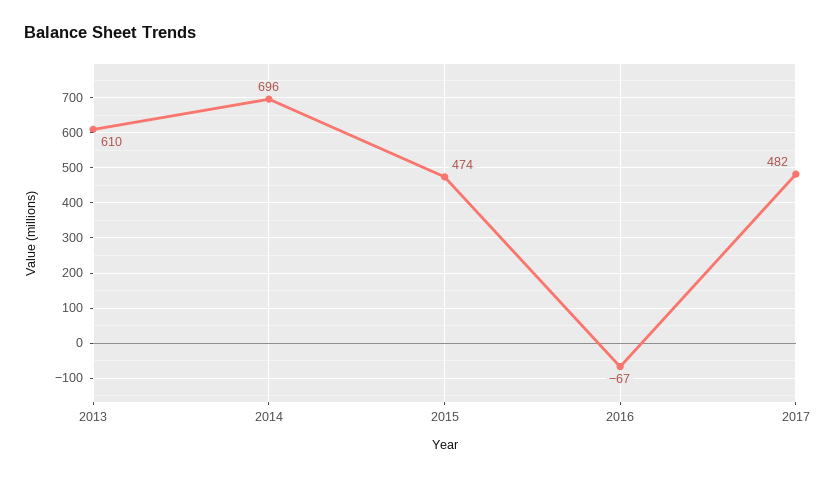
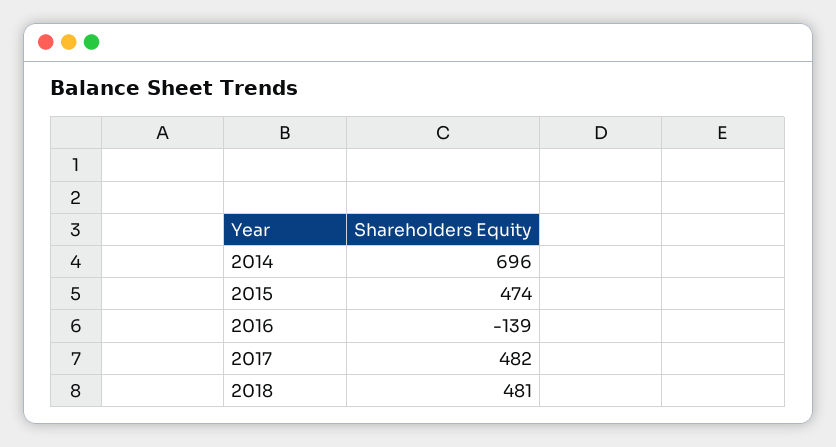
2013: 610 -> none
2016: -67 -> -139
2018: none -> 481

